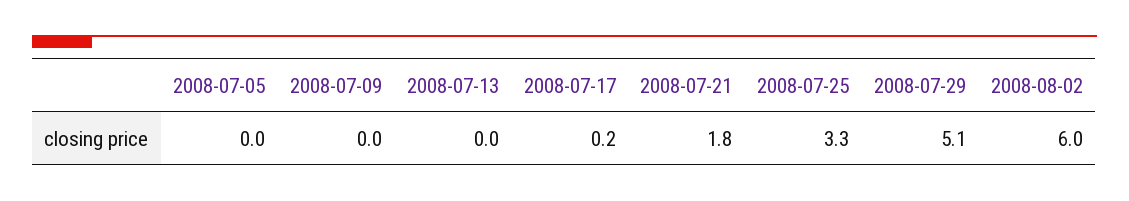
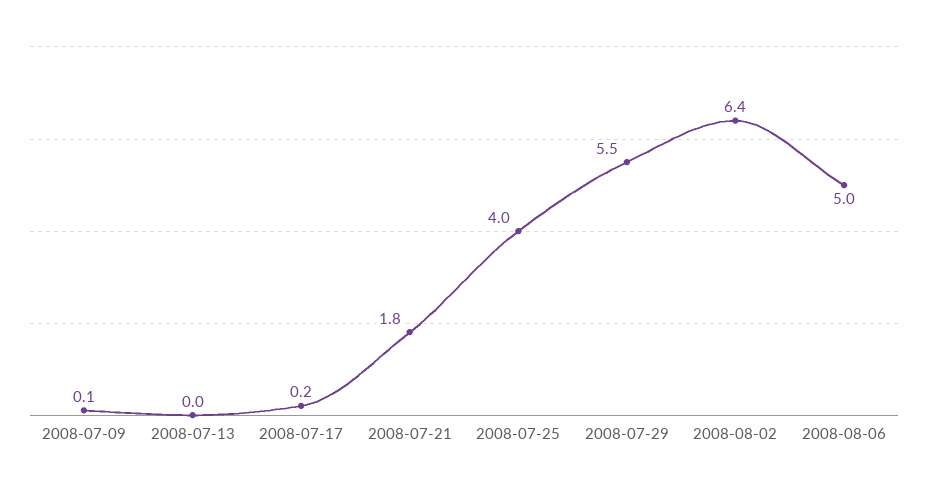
2008-07-05: 0 -> none
2008-07-09: 0 -> 0.1
2008-07-25: 3.3 -> 4
2008-07-29: 5.1 -> 5.5
2008-08-02: 6 -> 6.4
2008-08-06: none -> 5

